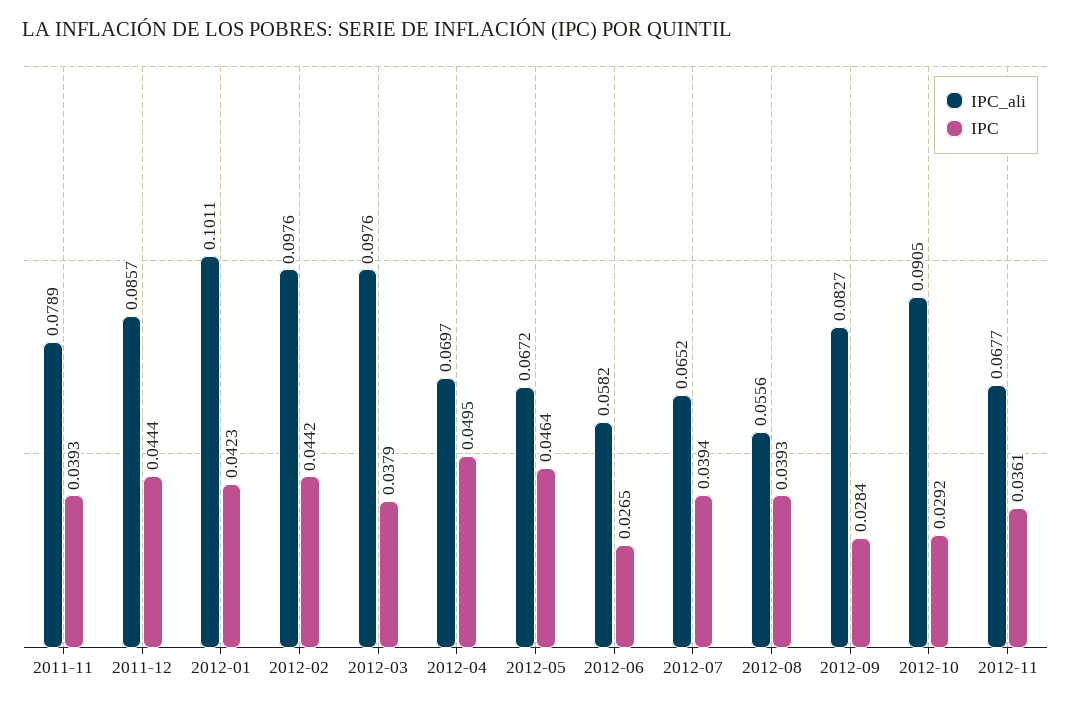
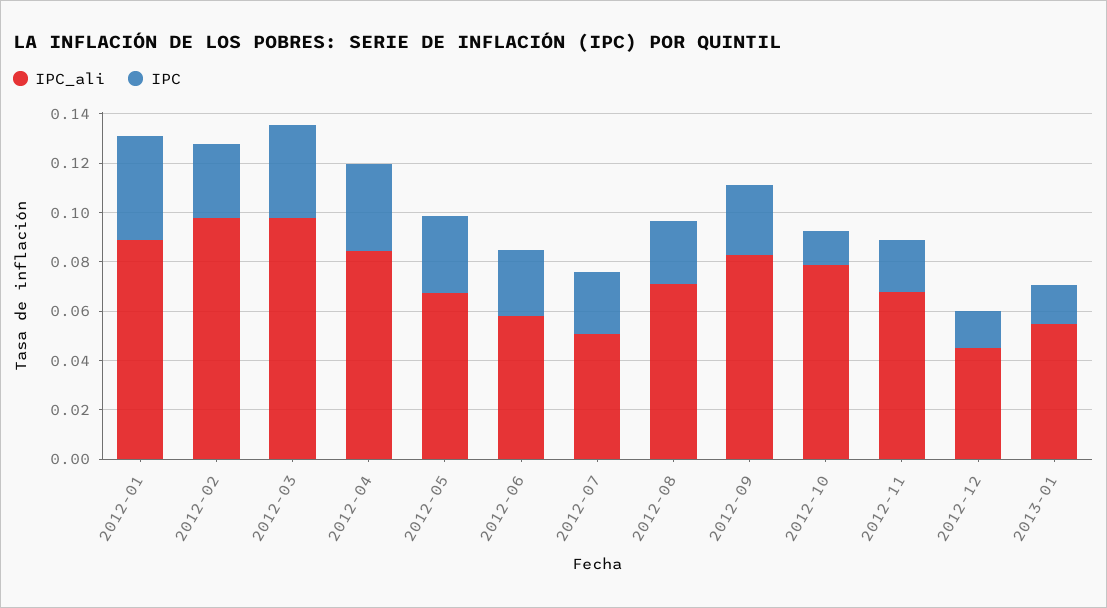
IPC_ali, 2011-11: 0.0789 -> none
IPC, 2011-11: 0.0393 -> none
IPC_ali, 2011-12: 0.0857 -> none
IPC, 2011-12: 0.0444 -> none
IPC_ali, 2012-01: 0.1011 -> 0.09
IPC, 2012-02: 0.0442 -> 0.03
IPC_ali, 2012-04: 0.0697 -> 0.085
IPC, 2012-04: 0.0495 -> 0.035
IPC, 2012-05: 0.0464 -> 0.03
IPC_ali, 2012-07: 0.0652 -> 0.05
IPC, 2012-07: 0.0394 -> 0.025
IPC_ali, 2012-08: 0.0556 -> 0.07
IPC, 2012-08: 0.0393 -> 0.025
IPC_ali, 2012-10: 0.0905 -> 0.08
IPC, 2012-10: 0.0292 -> 0.015
IPC, 2012-11: 0.0361 -> 0.02
IPC_ali, 2012-12: none -> 0.045
IPC, 2012-12: none -> 0.015
IPC_ali, 2013-01: none -> 0.055
IPC, 2013-01: none -> 0.015

